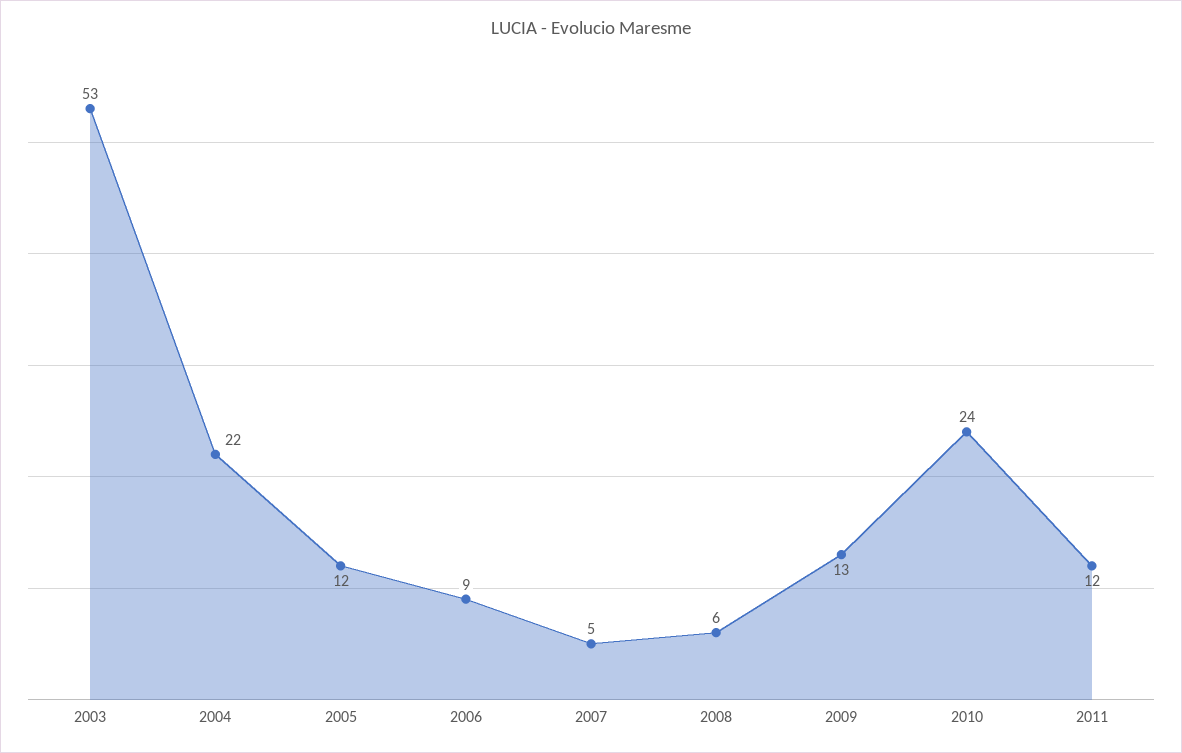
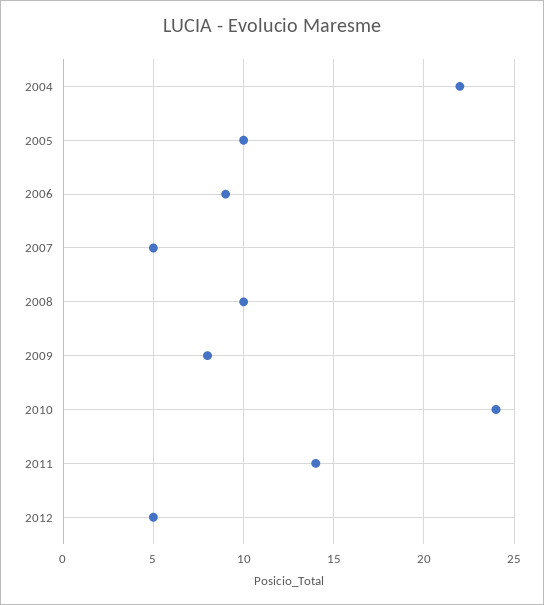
2003: 53 -> none
2005: 12 -> 10
2008: 6 -> 10
2009: 13 -> 8
2011: 12 -> 14
2012: none -> 5

